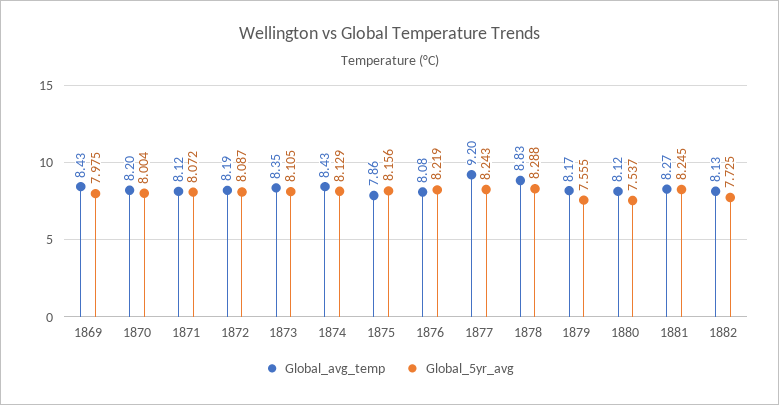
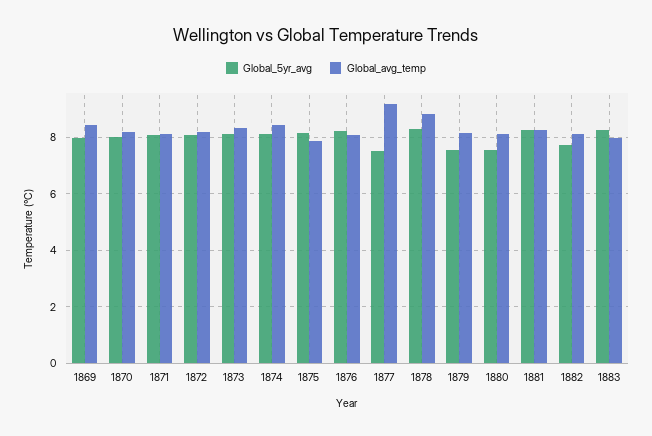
Global_5yr_avg, 1877: 8.243 -> 7.5
Global_5yr_avg, 1883: none -> 8.25
Global_avg_temp, 1883: none -> 8

